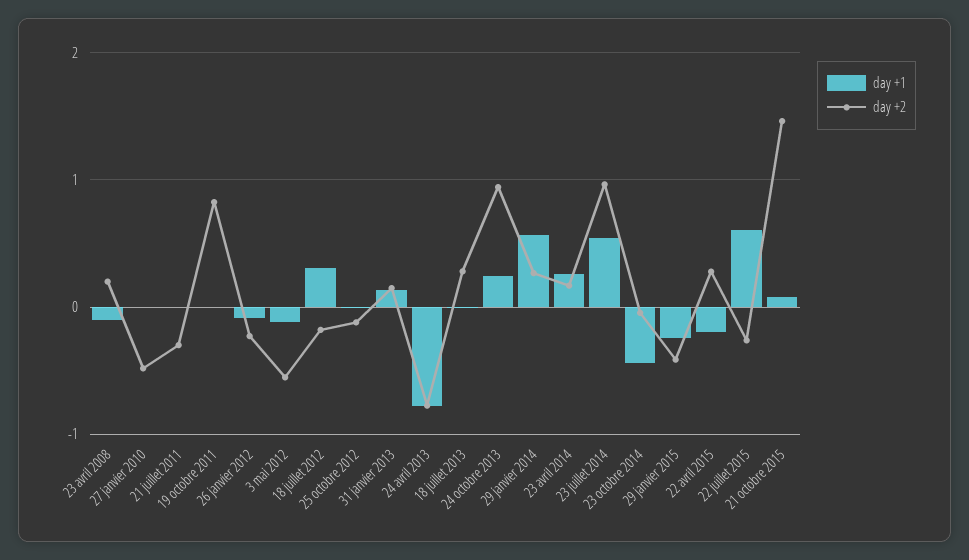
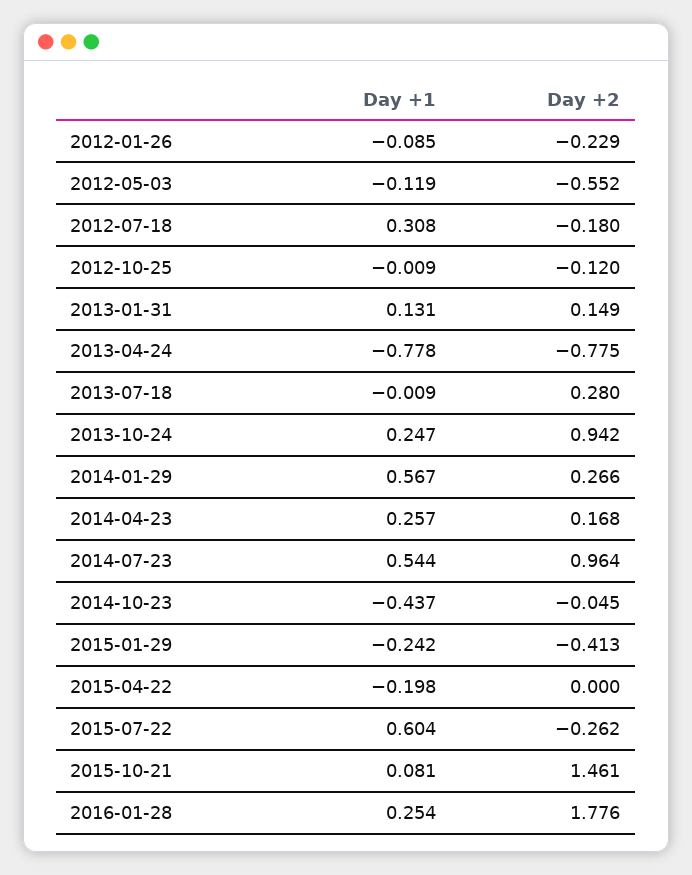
day +1, 23 avril 2008: -0.1 -> none
day +2, 23 avril 2008: 0.2 -> none
day +1, 27 janvier 2010: 0 -> none
day +2, 27 janvier 2010: -0.5 -> none
day +1, 21 juillet 2011: 0 -> none
day +2, 21 juillet 2011: -0.3 -> none
day +1, 19 octobre 2011: 0 -> none
day +2, 19 octobre 2011: 0.8 -> none
day +2, 22 avril 2015: 0.3 -> 0
day +1, 2016-01-28: none -> 0.254
day +2, 2016-01-28: none -> 1.776

